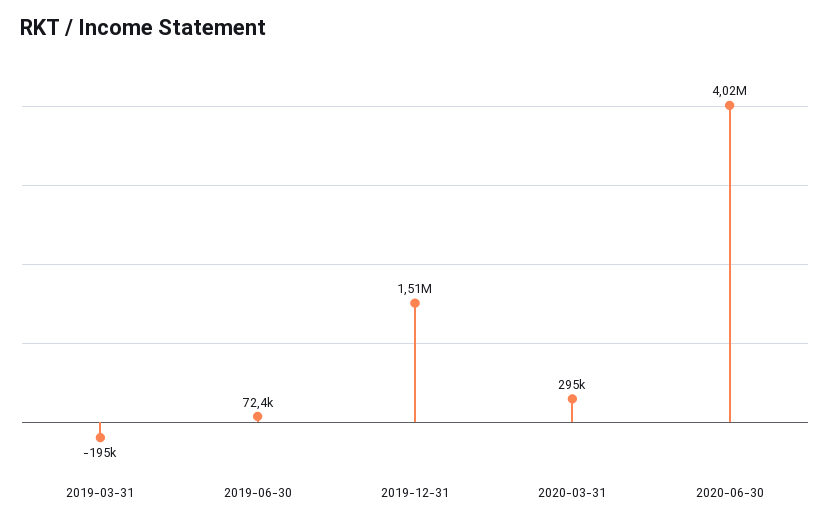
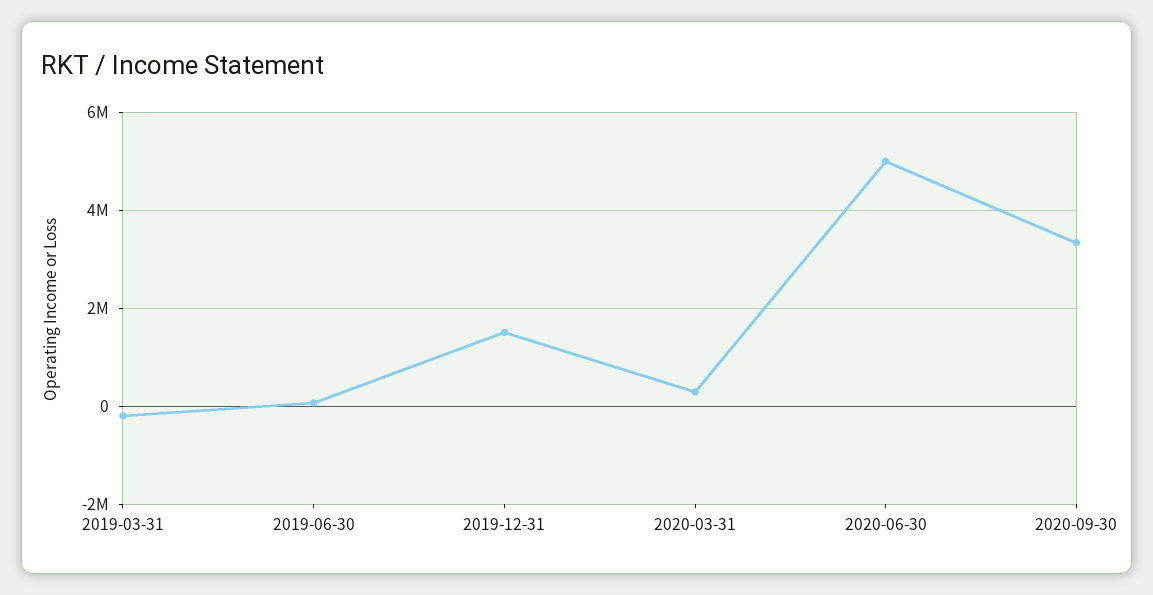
2020-06-30: 4020000 -> 5000000
2020-09-30: none -> 3400000

